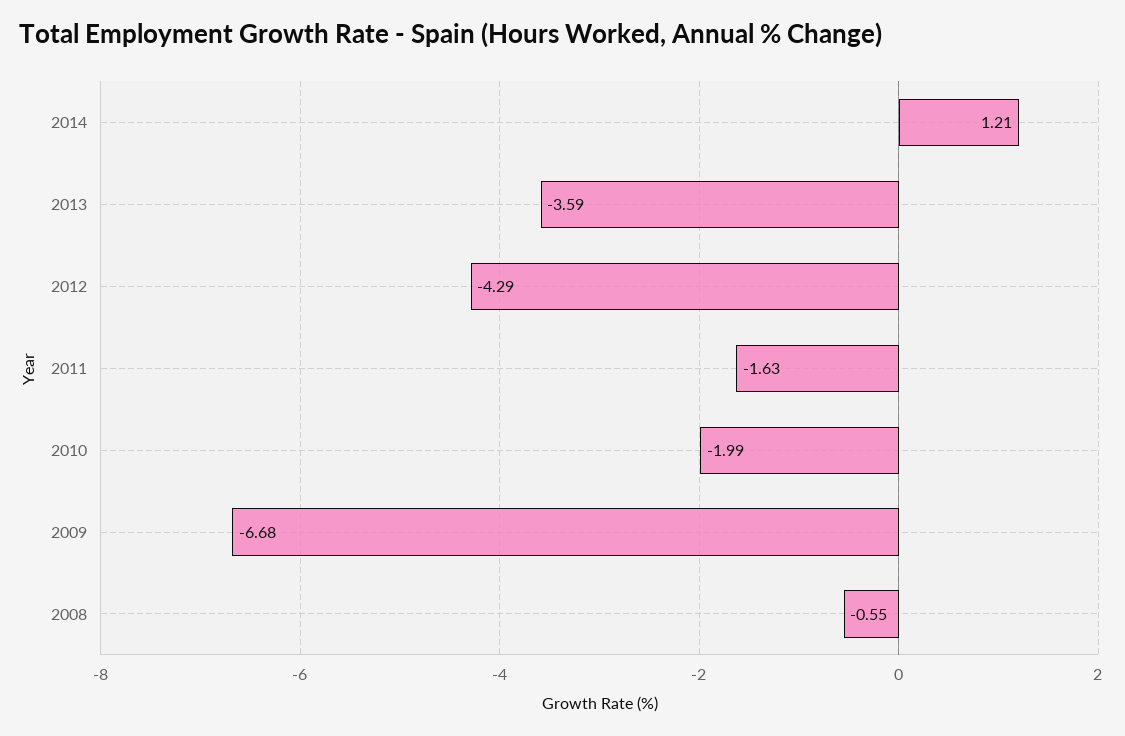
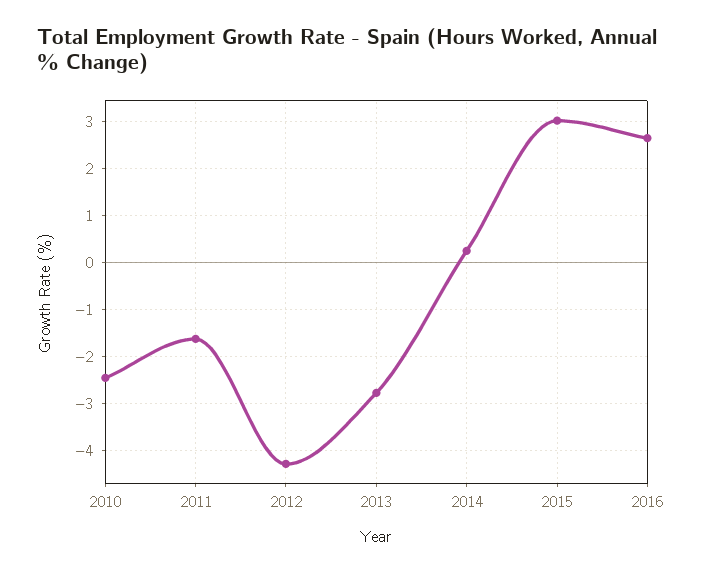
2014: 1.21 -> 0.2
2013: -3.59 -> -2.8
2010: -1.99 -> -2.4
2009: -6.68 -> none
2008: -0.55 -> none
2015: none -> 3
2016: none -> 2.6

